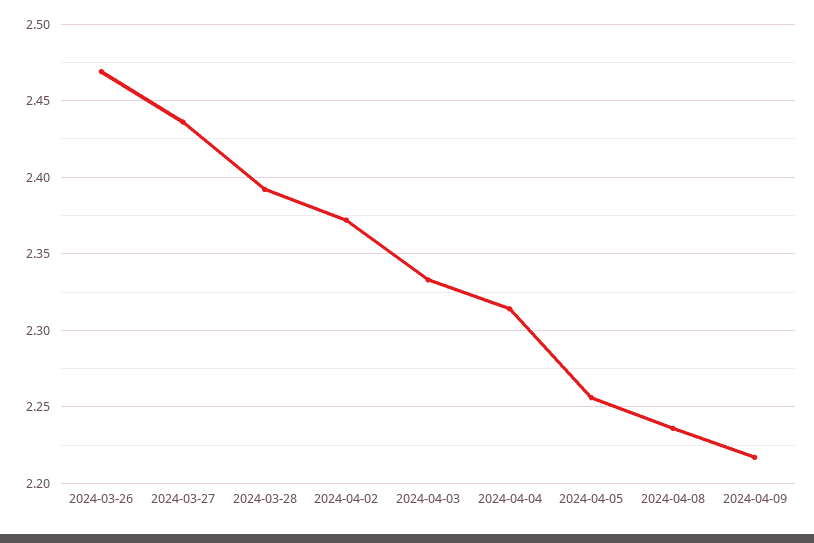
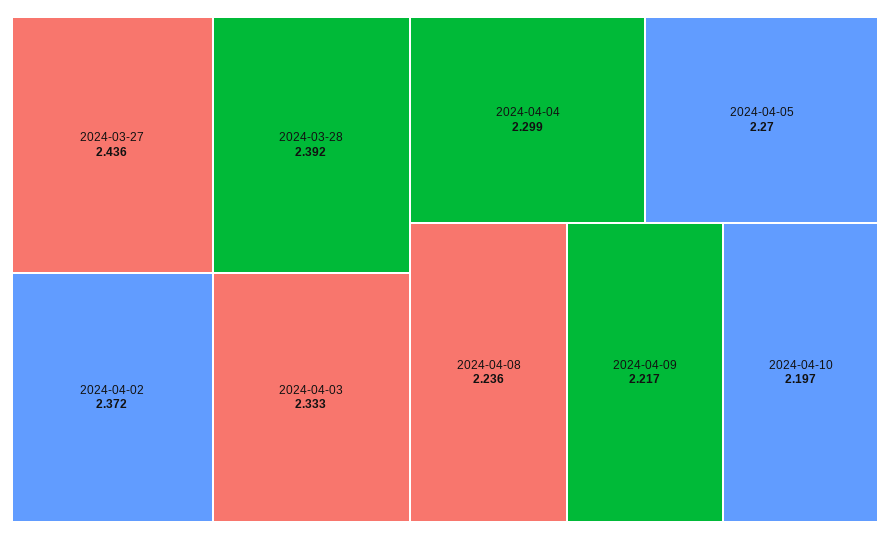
2024-03-26: 2.47 -> none
2024-04-04: 2.315 -> 2.299
2024-04-05: 2.255 -> 2.27
2024-04-10: none -> 2.197

